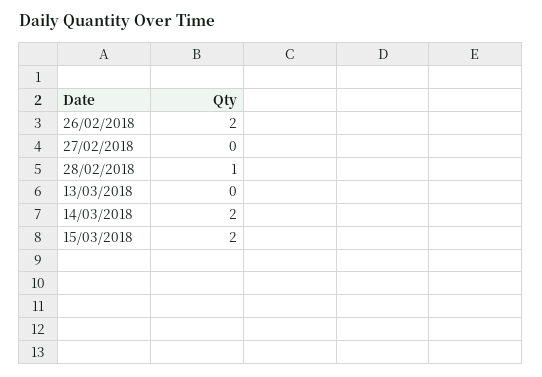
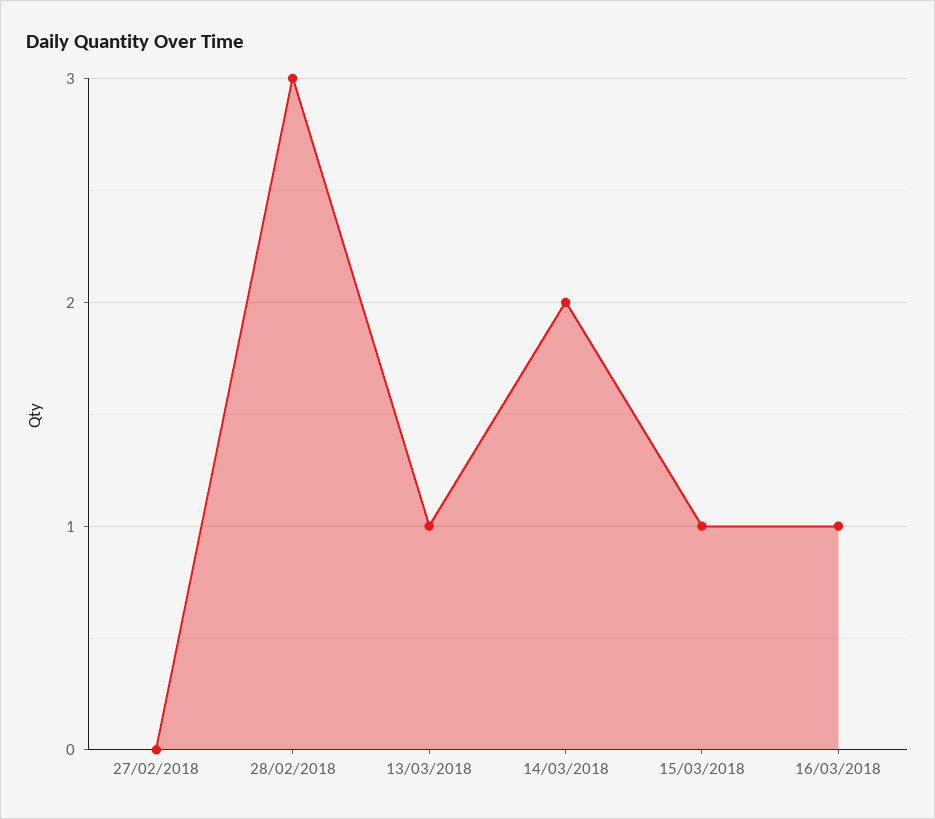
26/02/2018: 2 -> none
28/02/2018: 1 -> 3
13/03/2018: 0 -> 1
15/03/2018: 2 -> 1
16/03/2018: none -> 1

